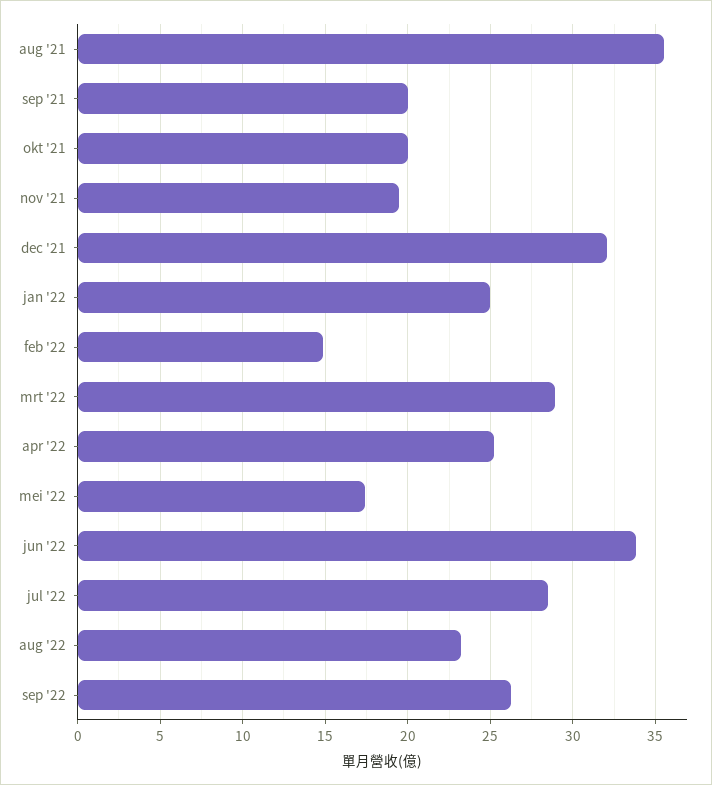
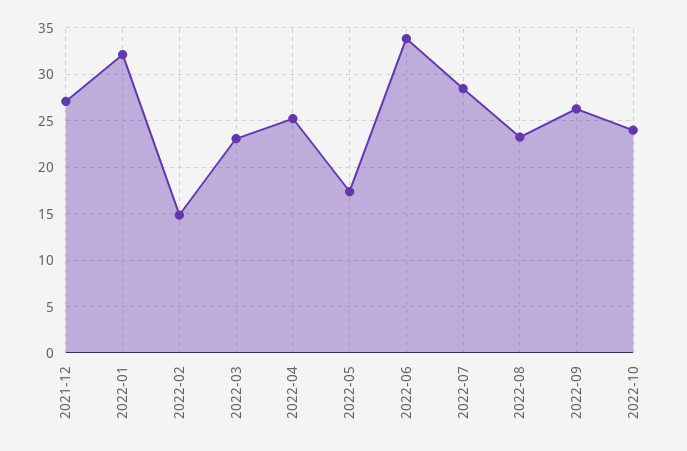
aug '21: 35.5 -> none
sep '21: 20 -> none
okt '21: 20 -> none
nov '21: 19.5 -> none
dec '21: 32 -> 27
jan '22: 25 -> 32
mrt '22: 29 -> 23
2022-10: none -> 24

